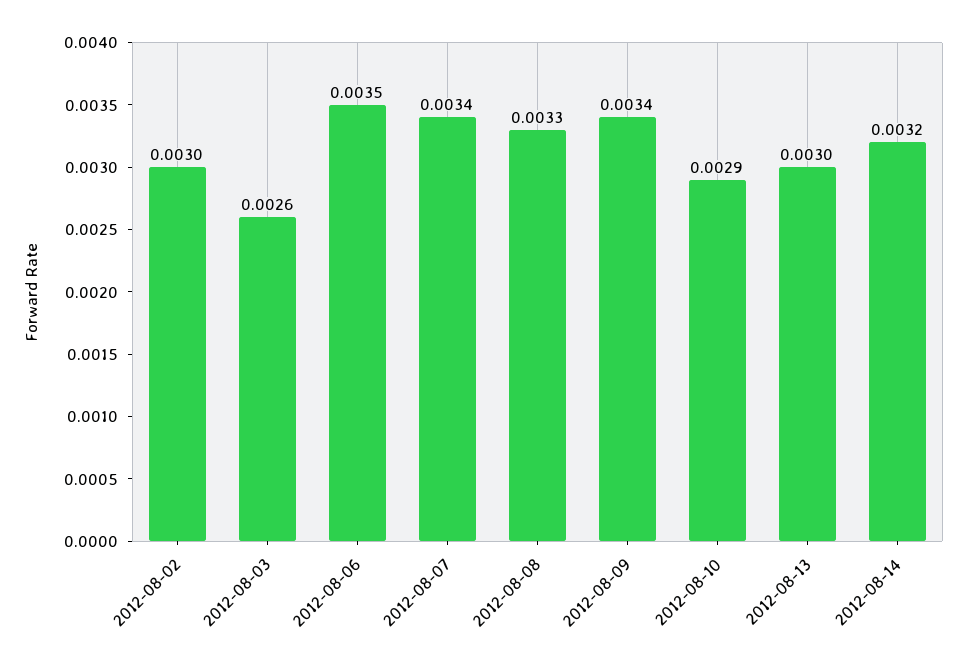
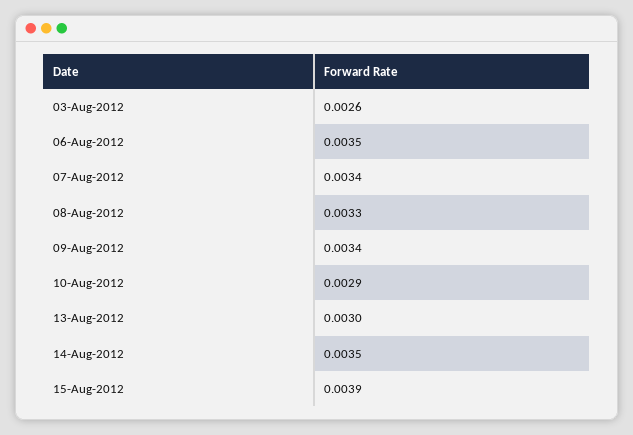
2012-08-02: 0.003 -> none
2012-08-14: 0.0032 -> 0.0035
15-Aug-2012: none -> 0.0039

